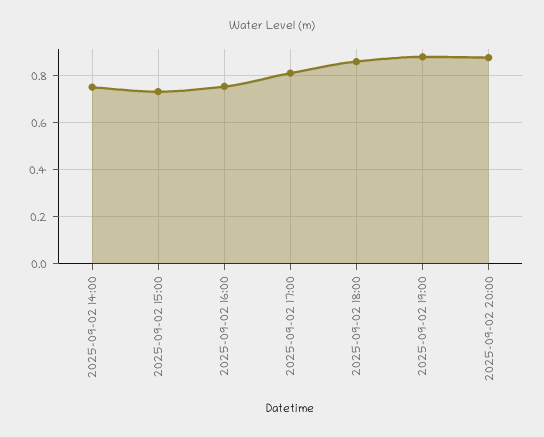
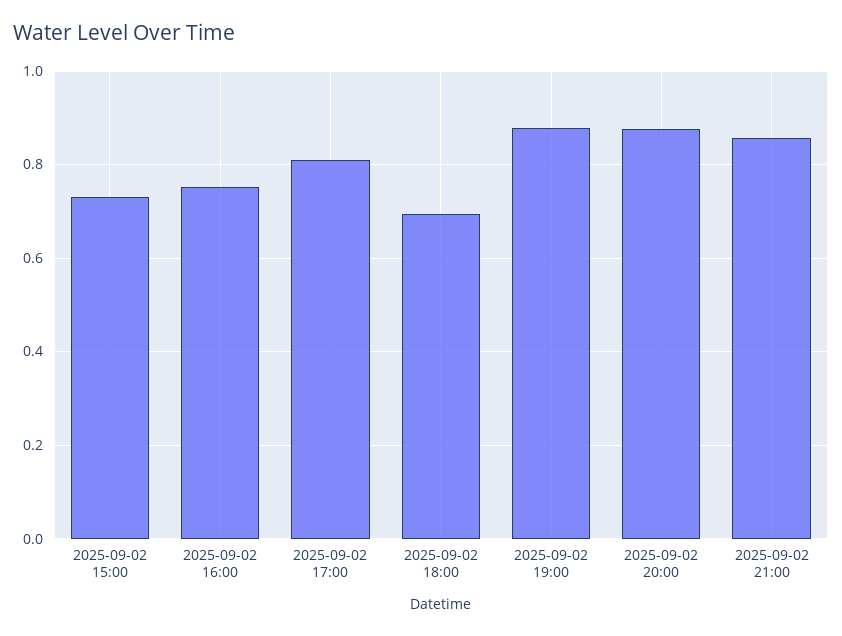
2025-09-02 14:00: 0.75 -> none
2025-09-02 18:00: 0.85 -> 0.7
2025-09-02 21:00: none -> 0.86

